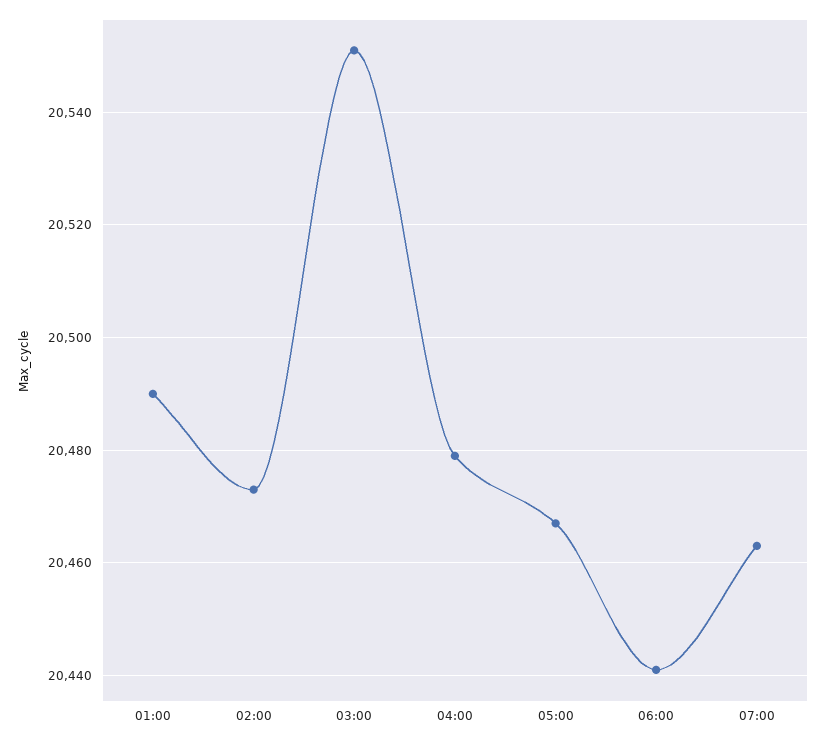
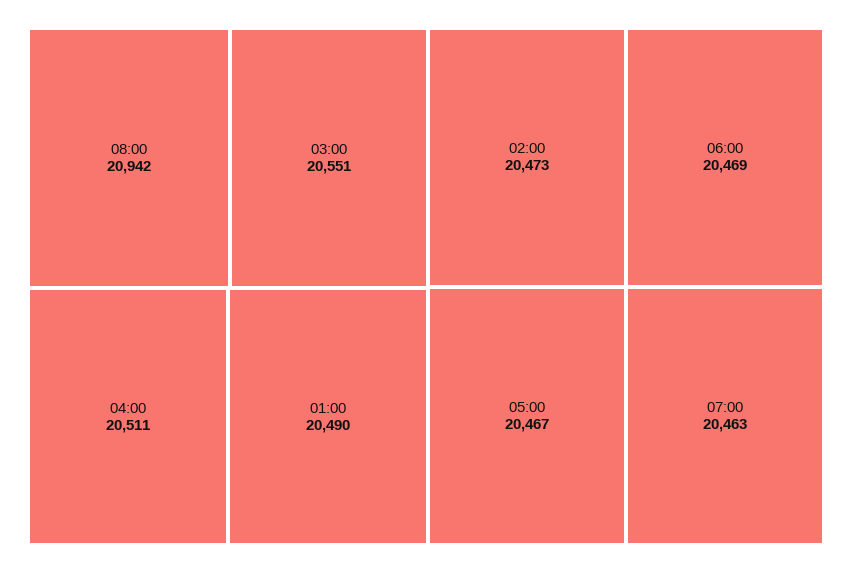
04:00: 20480 -> 20511
06:00: 20440 -> 20469
08:00: none -> 20942

